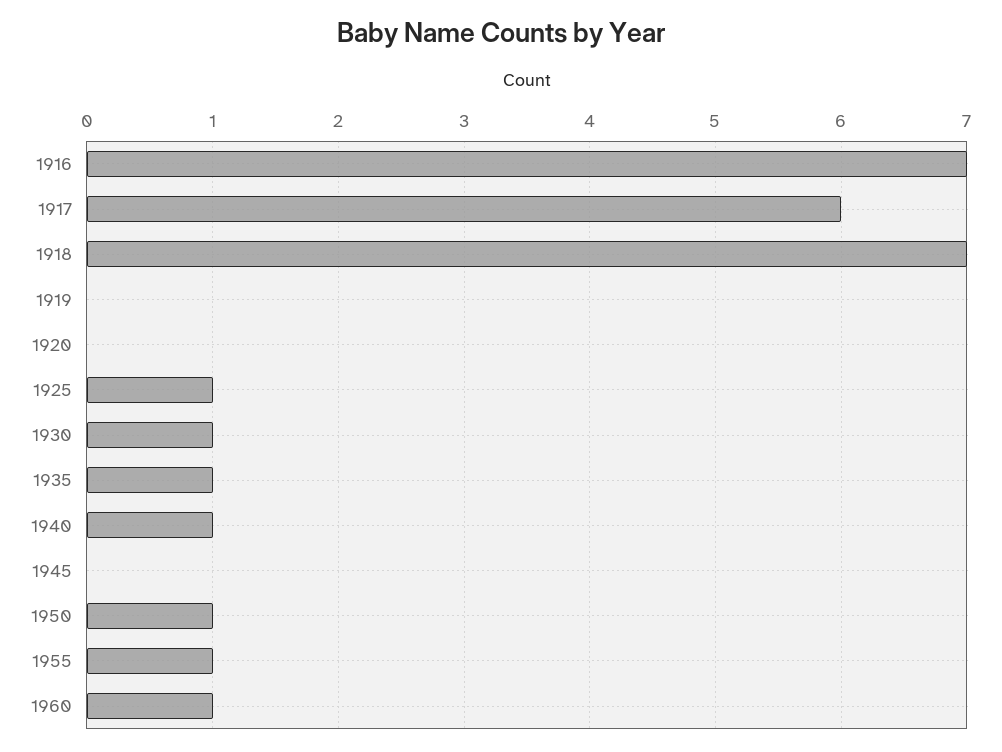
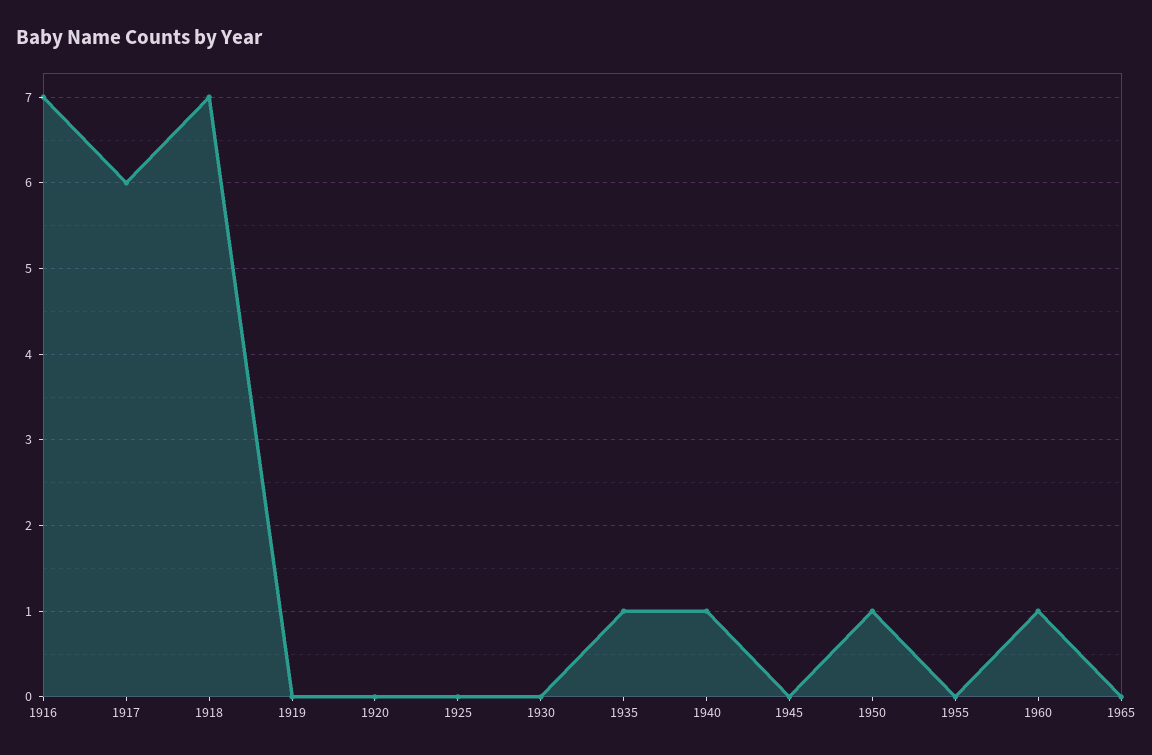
1925: 1 -> 0
1930: 1 -> 0
1955: 1 -> 0
1965: none -> 0

